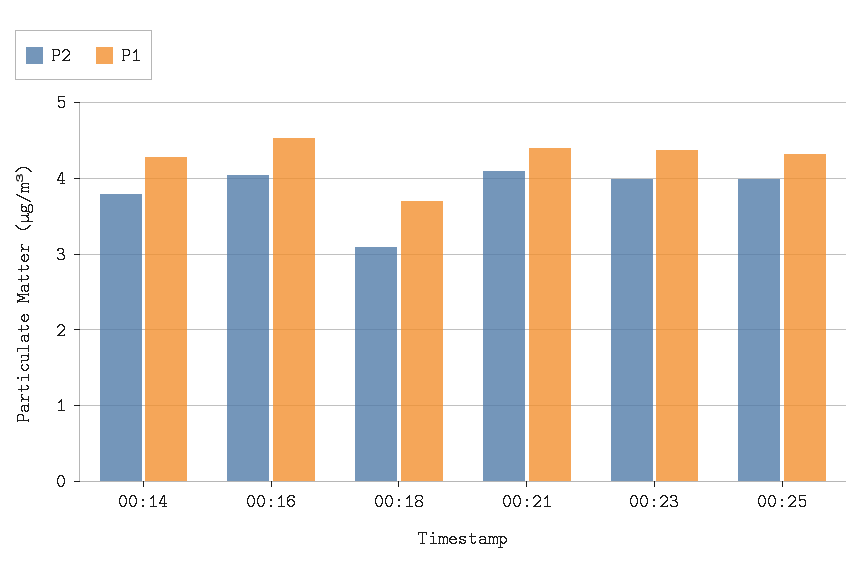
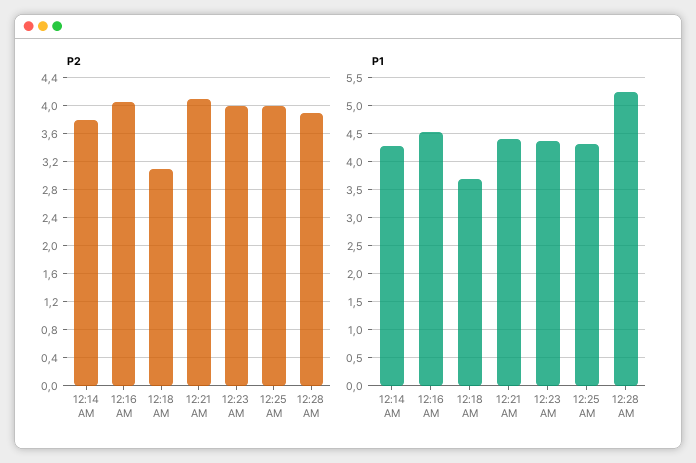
P2, 12:28 AM: none -> 3.9
P1, 12:28 AM: none -> 5.25

